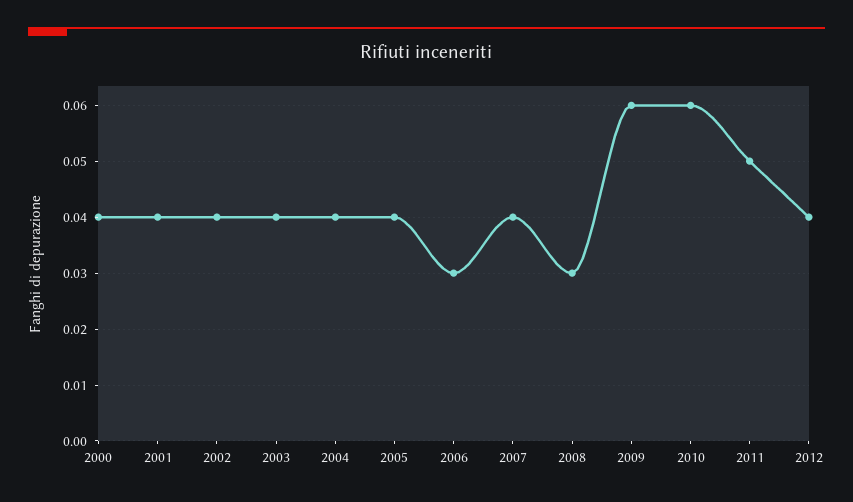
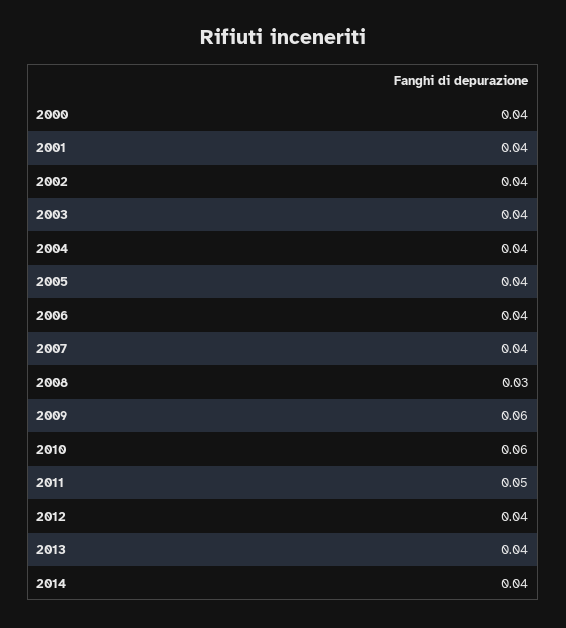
2006: 0.03 -> 0.04
2013: none -> 0.04
2014: none -> 0.04

